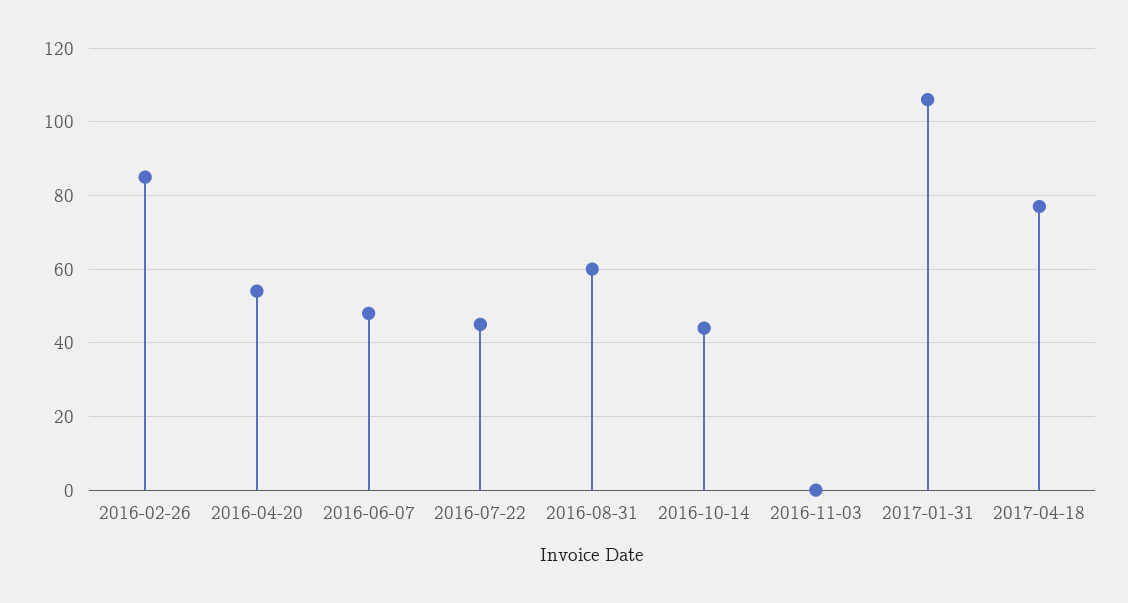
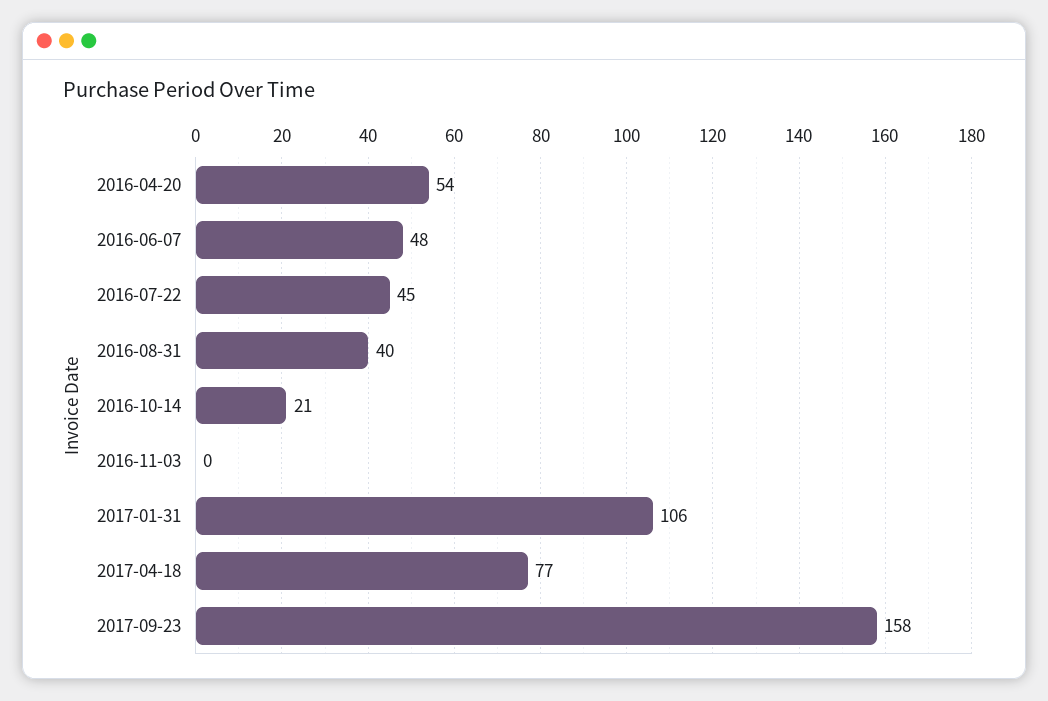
2016-02-26: 85 -> none
2016-08-31: 60 -> 40
2016-10-14: 45 -> 21
2017-09-23: none -> 158

